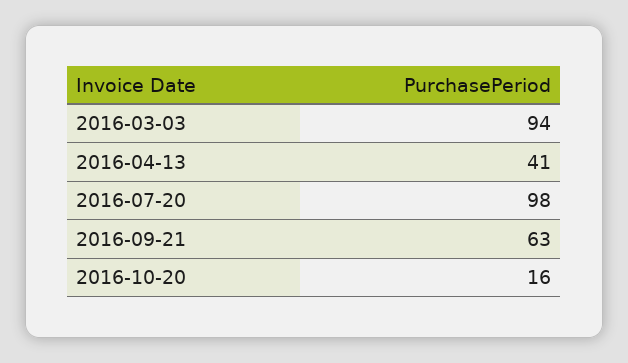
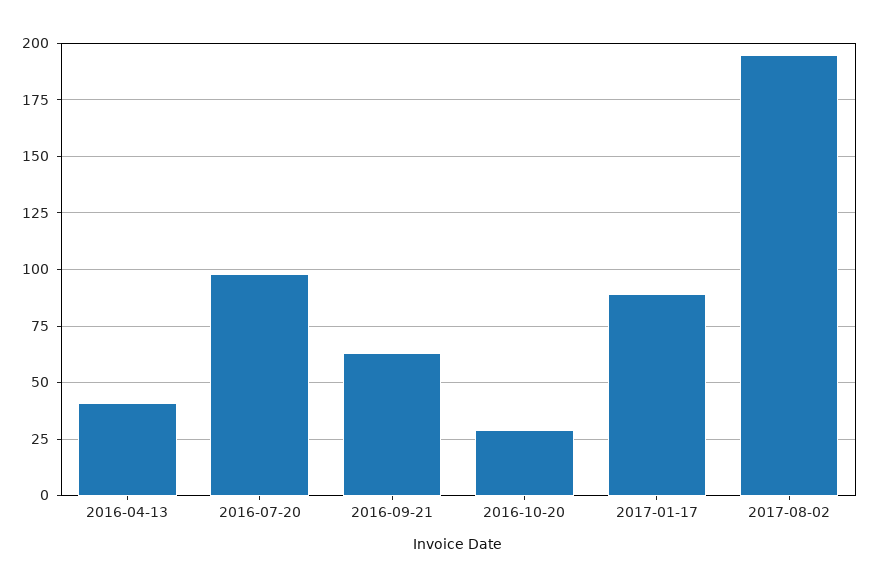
2016-03-03: 94 -> none
2016-10-20: 16 -> 30
2017-01-17: none -> 90
2017-08-02: none -> 195

